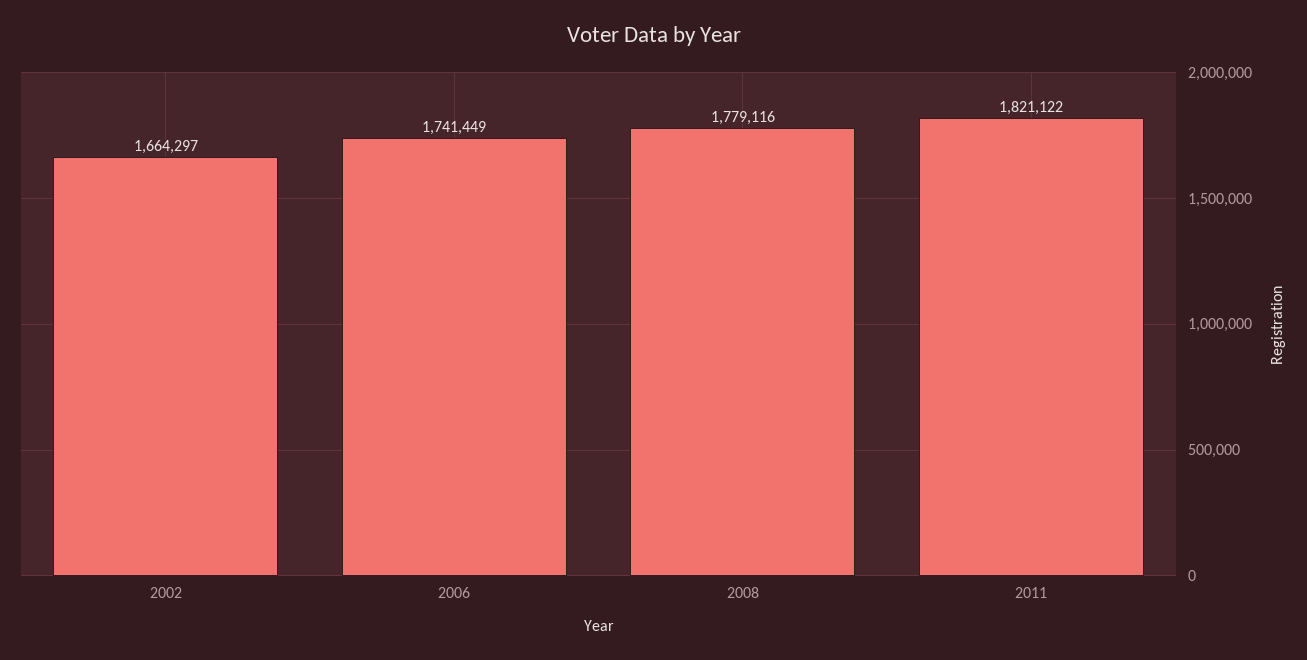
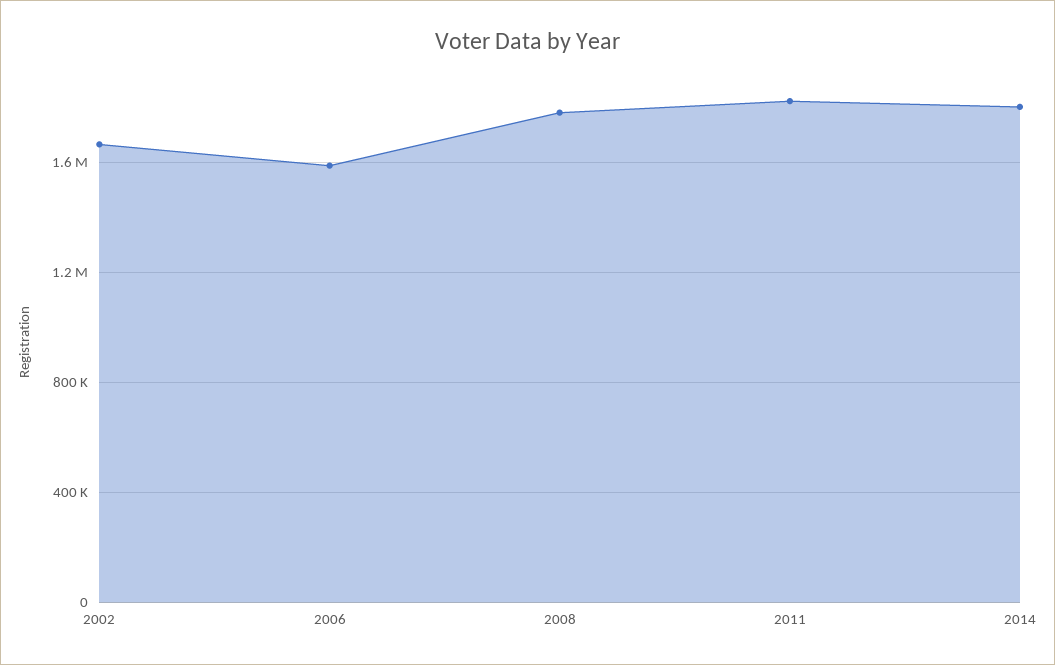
2006: 1741449 -> 1600000
2014: none -> 1800000

